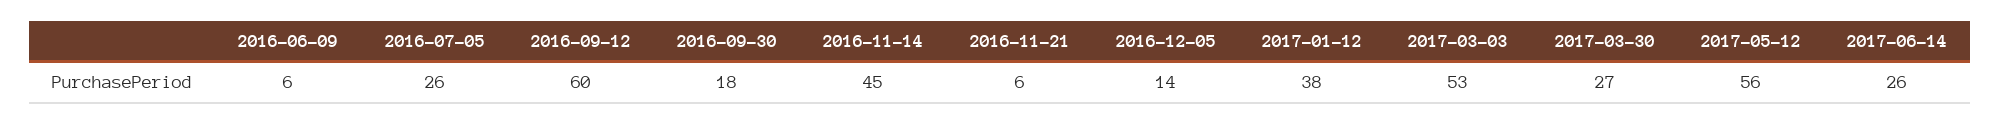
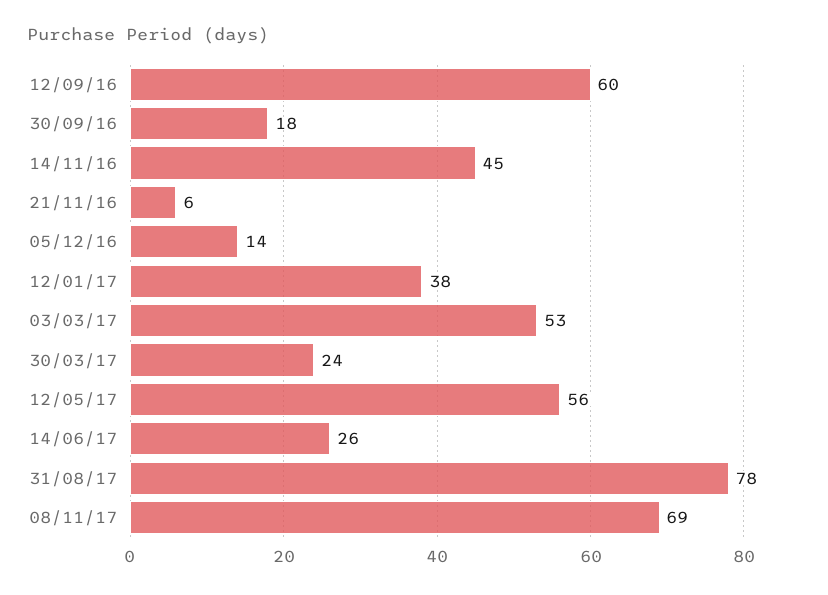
2016-06-09: 6 -> none
2016-07-05: 26 -> none
2017-03-30: 27 -> 24
31/08/17: none -> 78
08/11/17: none -> 69

